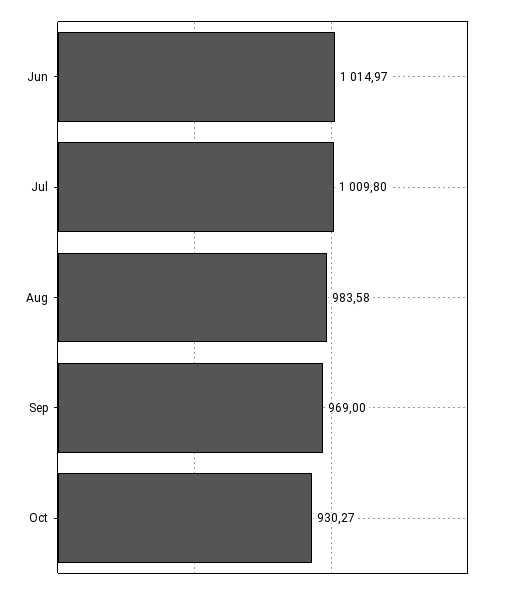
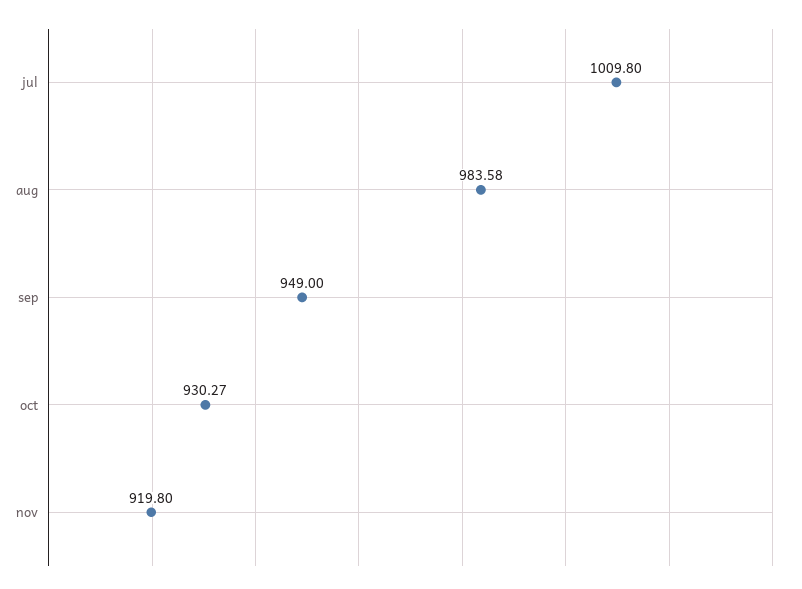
Jun: 1014.97 -> none
Sep: 969 -> 949
nov: none -> 919.8

